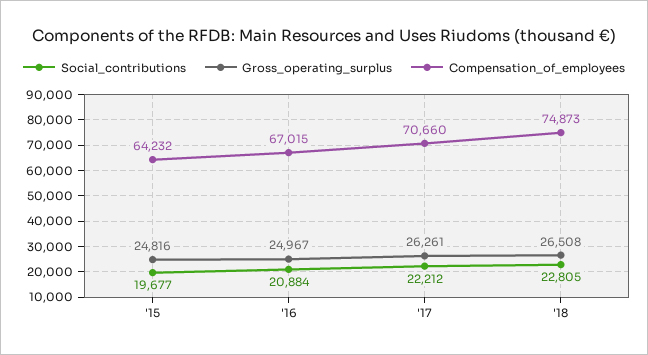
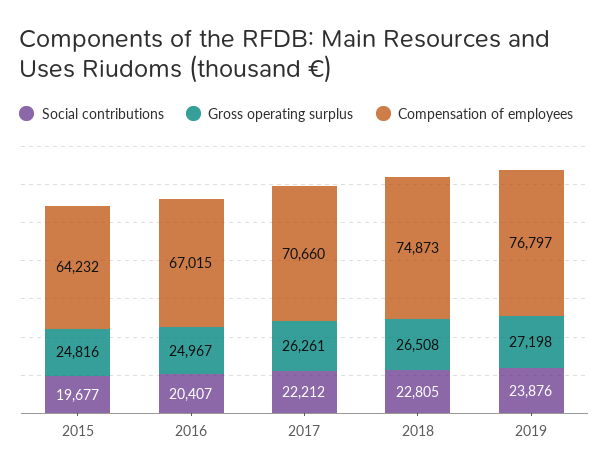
Social_contributions, '16: 20884 -> 20407
Social_contributions, 2019: none -> 23876
Gross_operating_surplus, 2019: none -> 27198
Compensation_of_employees, 2019: none -> 76797

